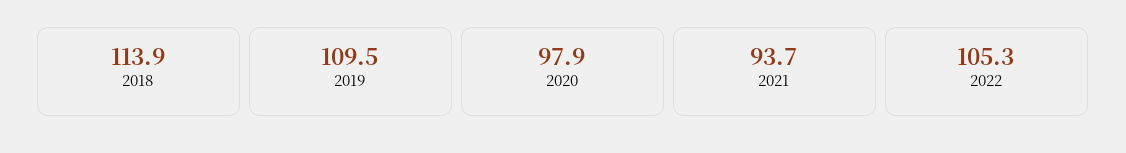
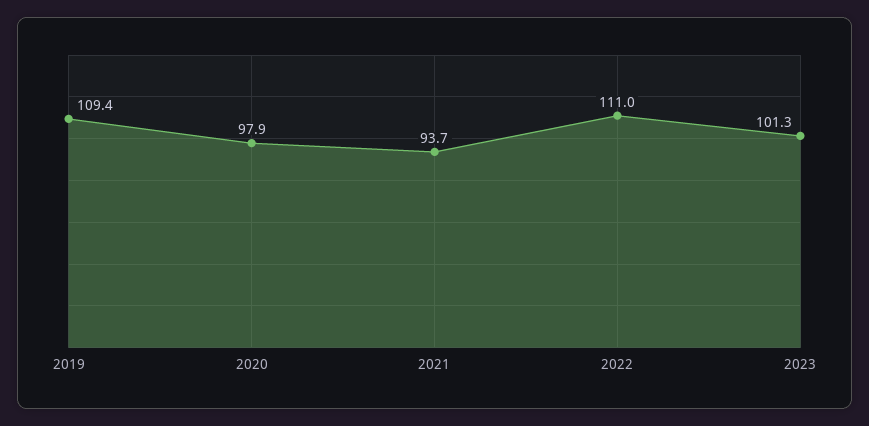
2018: 113.9 -> none
2019: 109.5 -> 109.4
2022: 105.3 -> 111
2023: none -> 101.3

